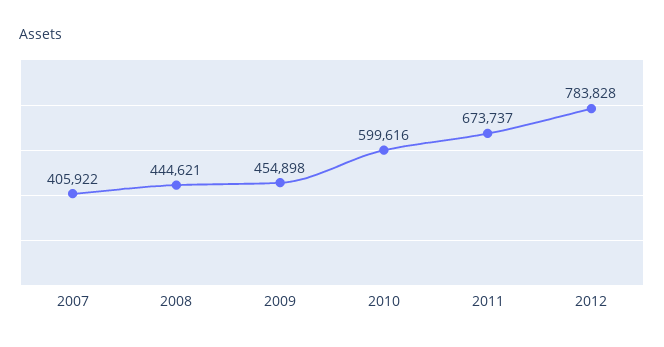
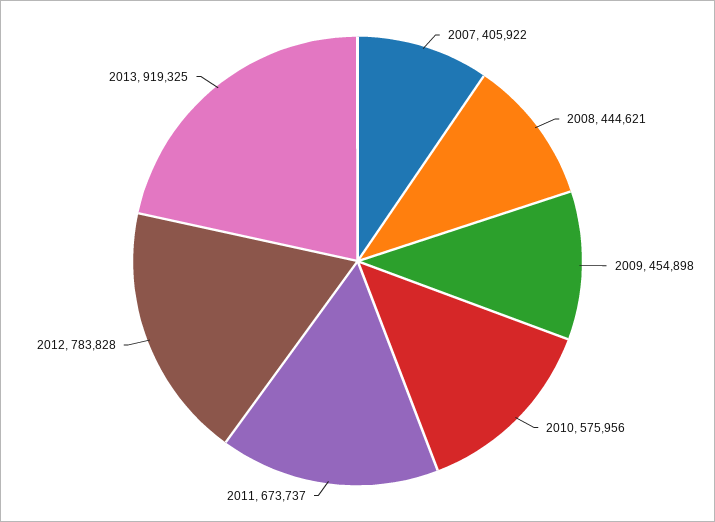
2010: 599616 -> 575956
2013: none -> 919325

